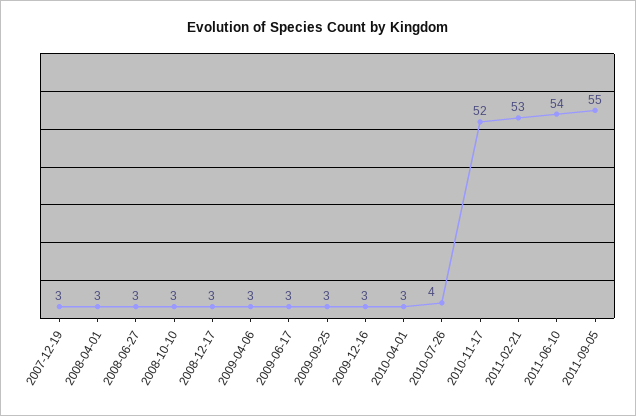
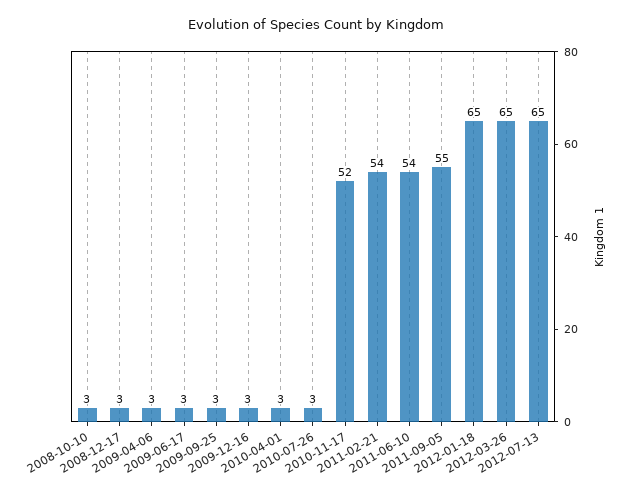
2007-12-19: 3 -> none
2008-04-01: 3 -> none
2008-06-27: 3 -> none
2010-07-26: 4 -> 3
2011-02-21: 53 -> 54
2012-01-18: none -> 65
2012-03-26: none -> 65
2012-07-13: none -> 65

